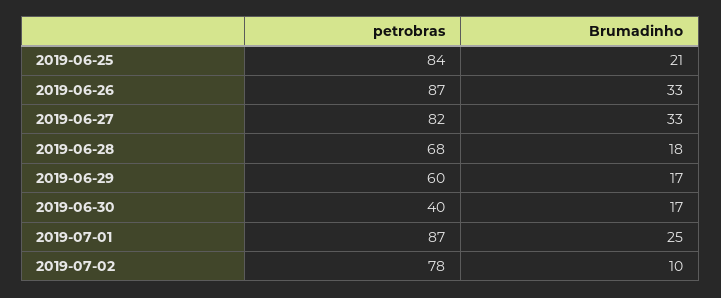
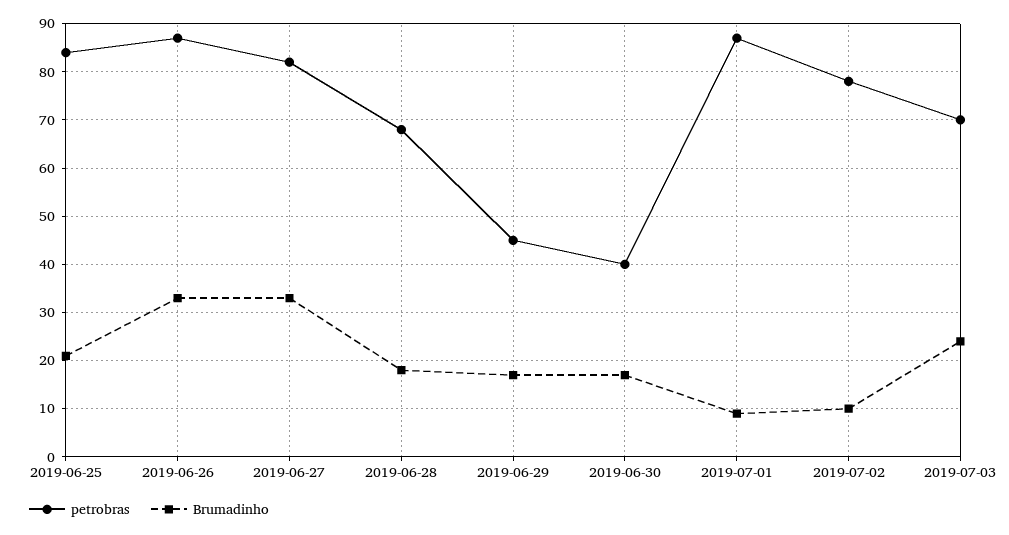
petrobras, 2019-06-29: 60 -> 45
Brumadinho, 2019-07-01: 25 -> 10
petrobras, 2019-07-03: none -> 70
Brumadinho, 2019-07-03: none -> 25

